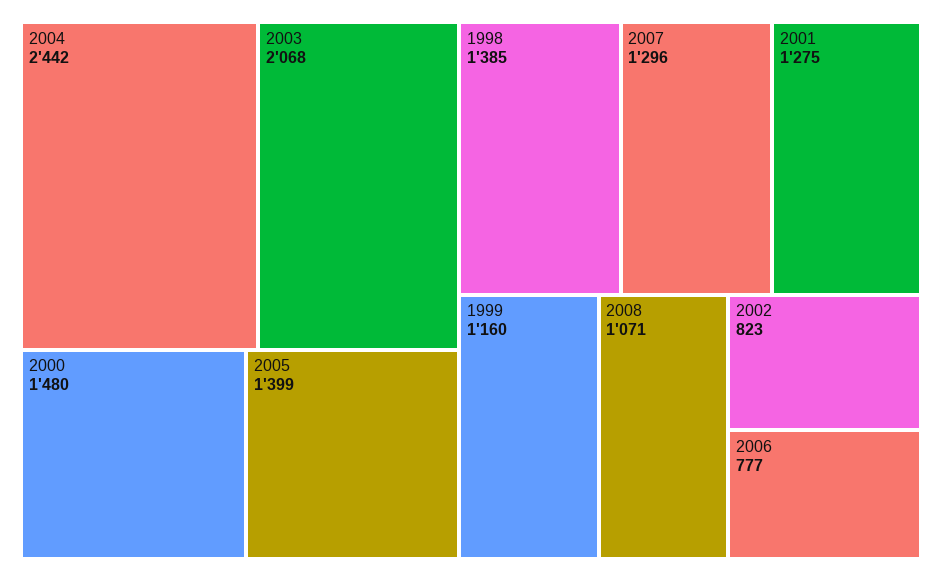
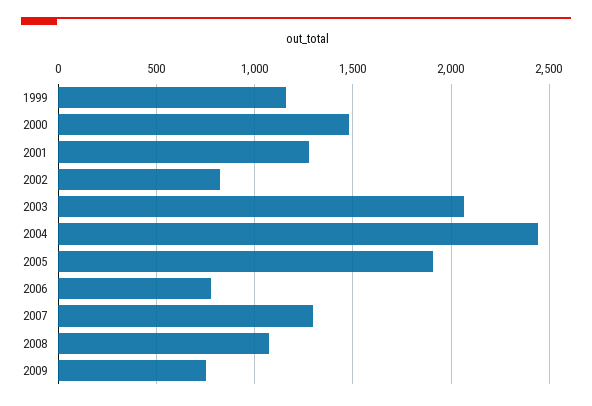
2005: 1399 -> 1900
1998: 1385 -> none
2009: none -> 750

